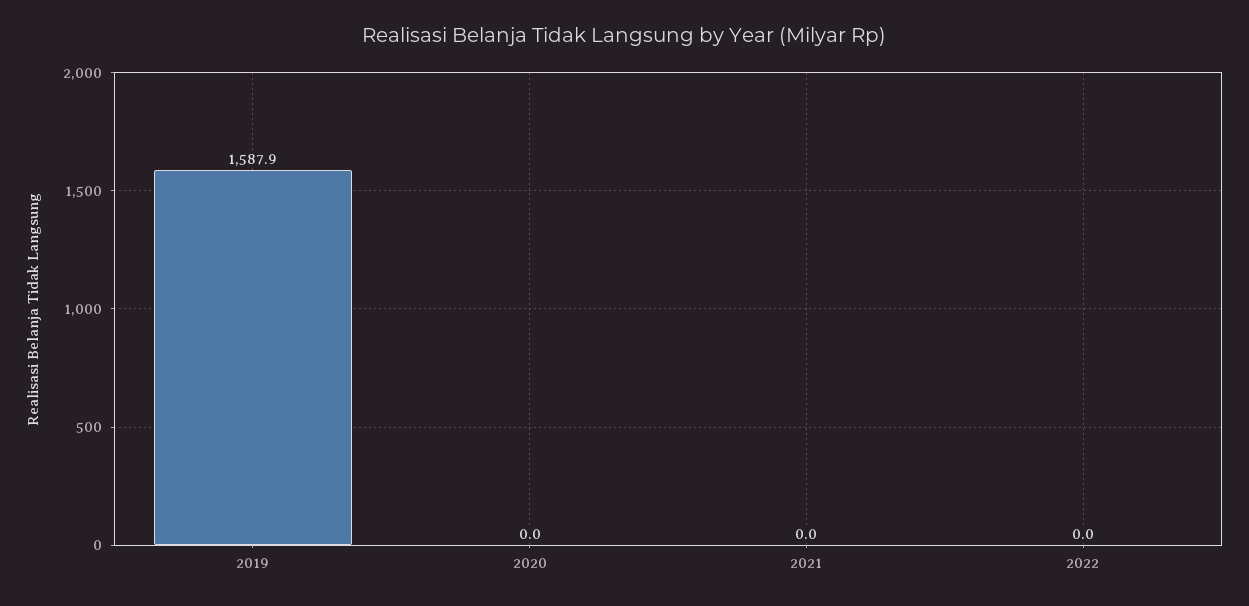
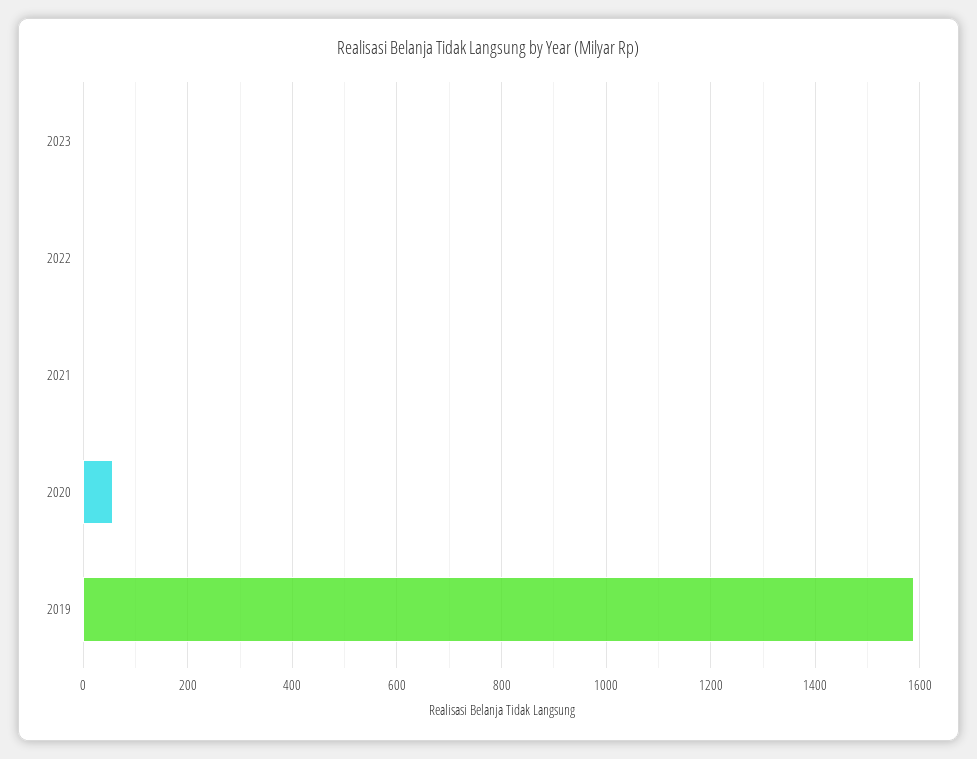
2020: 0 -> 60
2023: none -> 0

